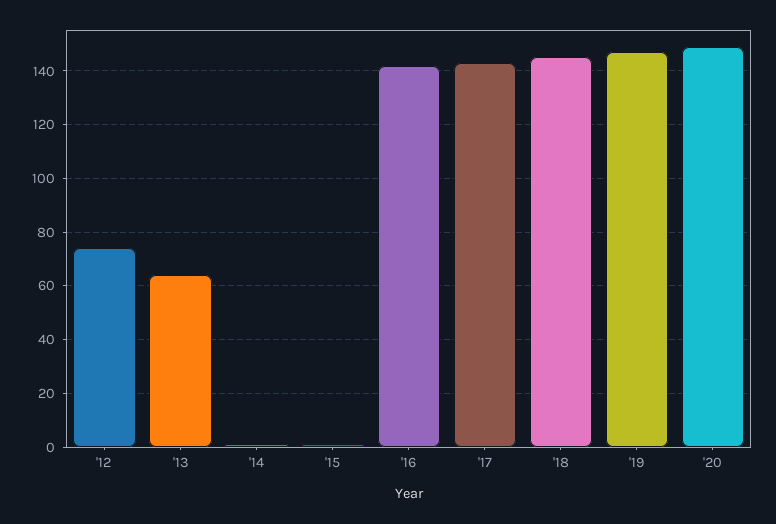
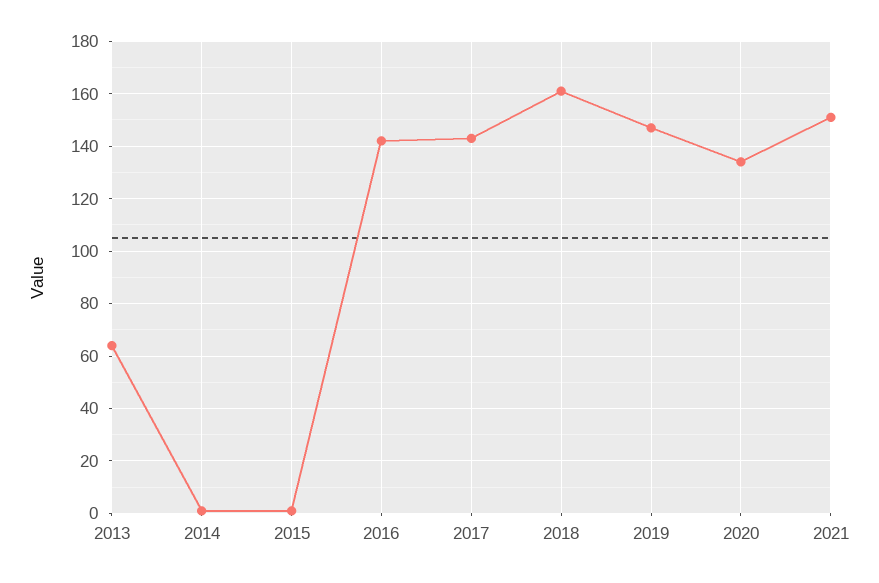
'12: 75 -> none
'18: 145 -> 160
'20: 150 -> 135
2021: none -> 150

